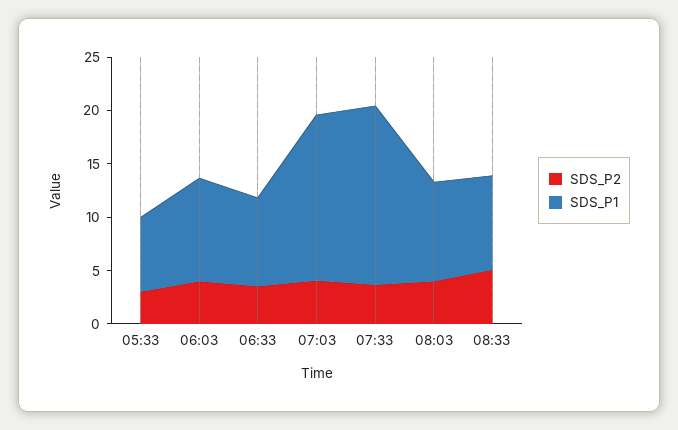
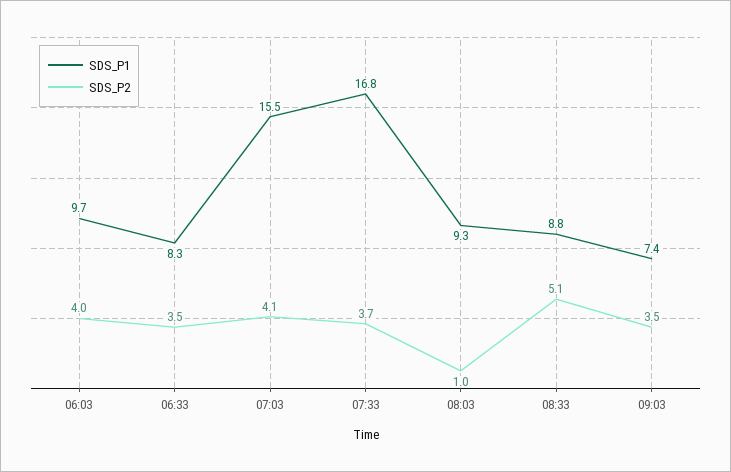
SDS_P2, 05:33: 3 -> none
SDS_P1, 05:33: 7 -> none
SDS_P2, 08:03: 4 -> 1
SDS_P1, 09:03: none -> 7.4
SDS_P2, 09:03: none -> 3.5

